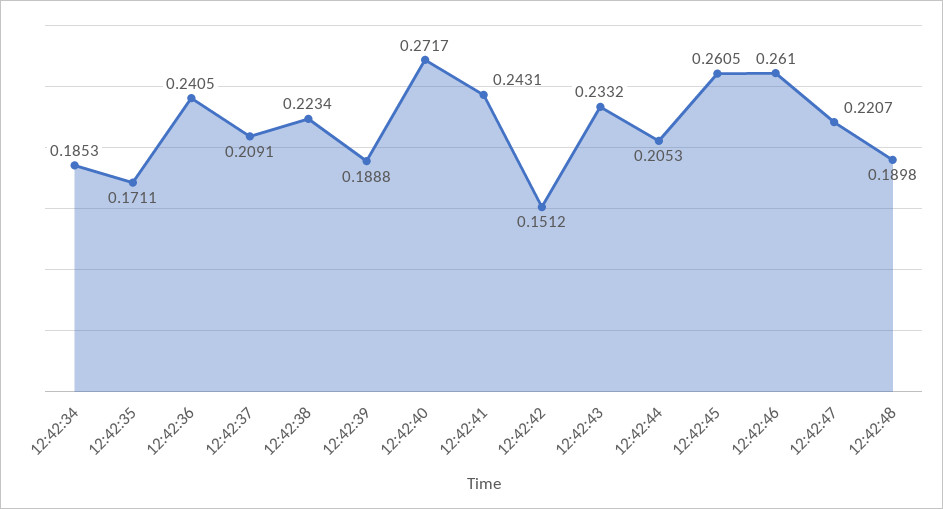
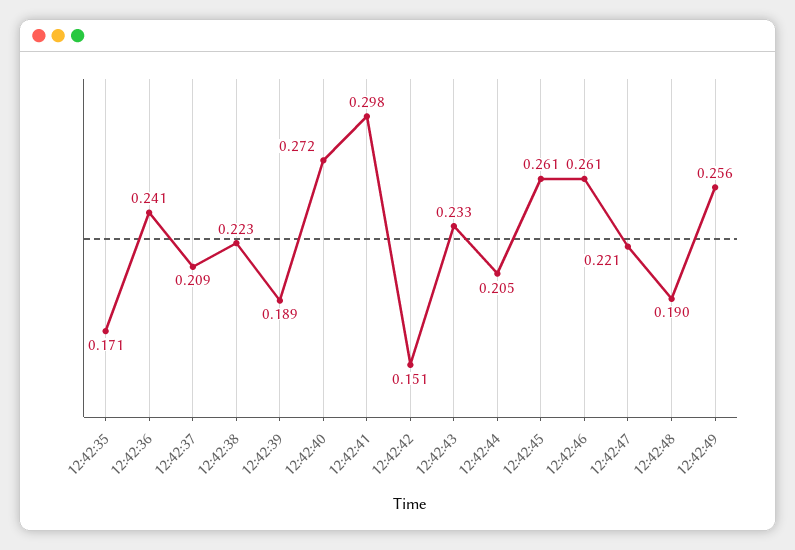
12:42:34: 0.1853 -> none
12:42:41: 0.2431 -> 0.298
12:42:49: none -> 0.256

